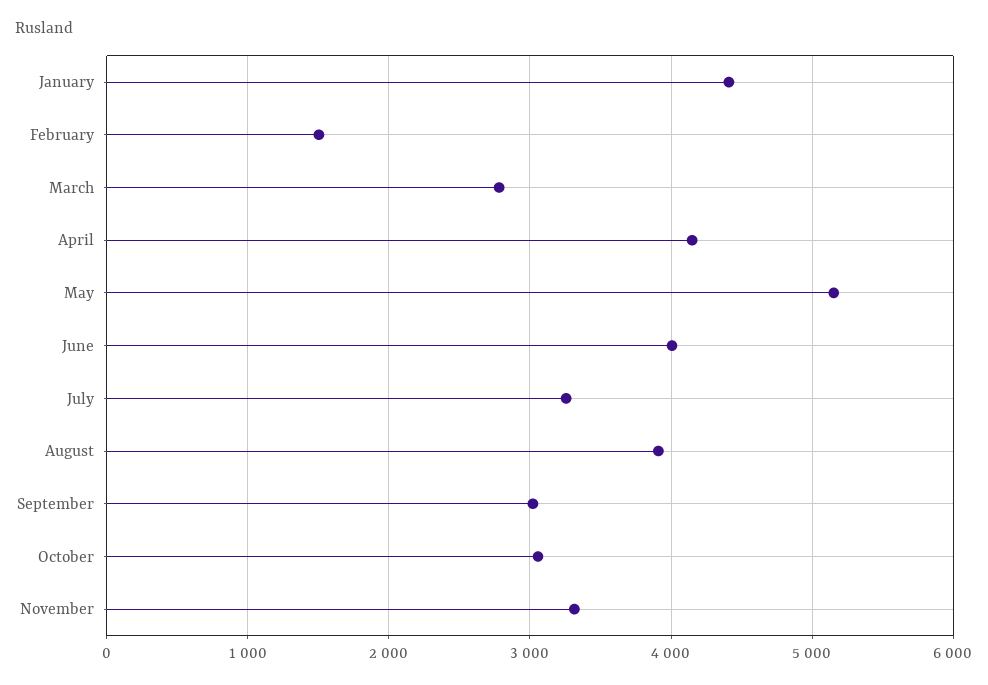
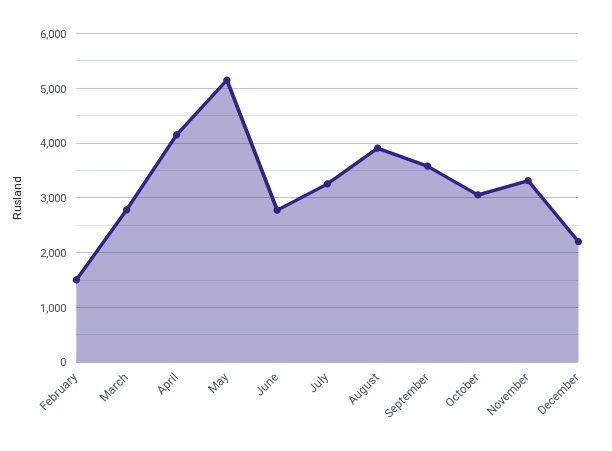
January: 4400 -> none
June: 4000 -> 2800
September: 3000 -> 3600
December: none -> 2200

